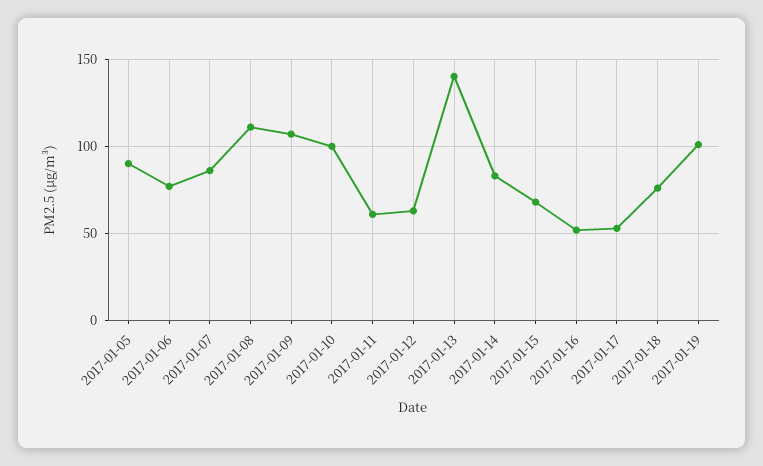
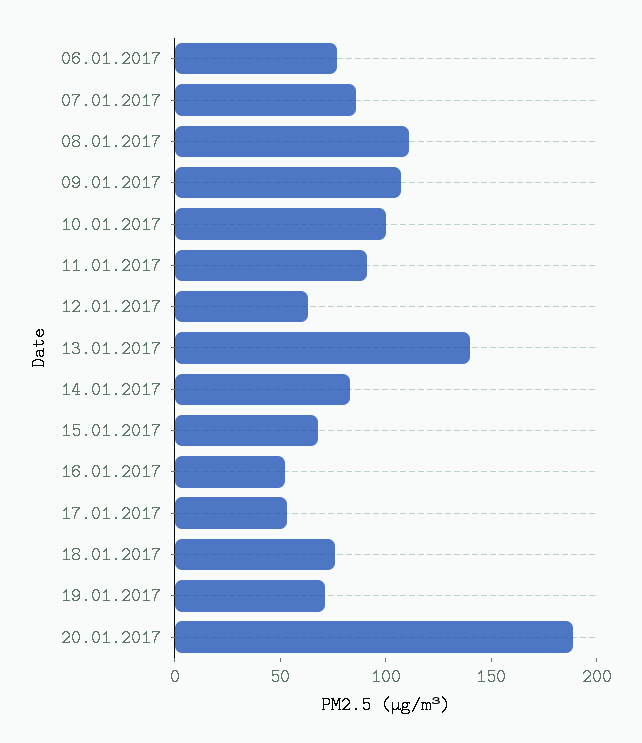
2017-01-05: 90 -> none
2017-01-11: 60 -> 90
2017-01-19: 100 -> 70
20.01.2017: none -> 190

